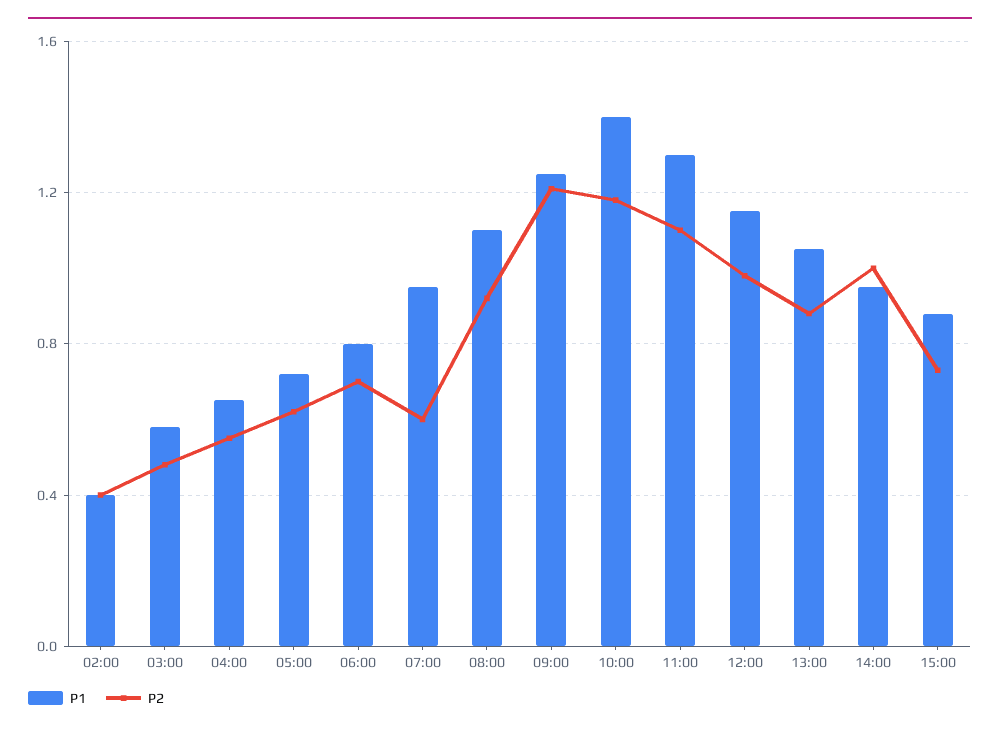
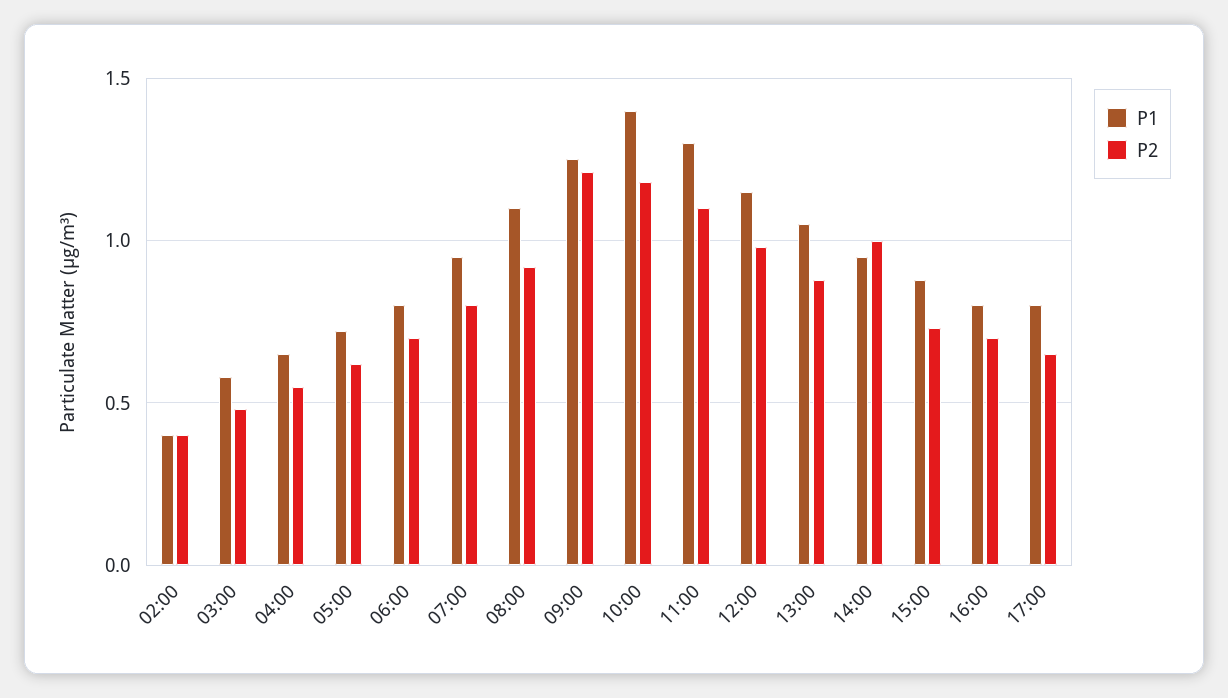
P2, 07:00: 0.6 -> 0.8
P1, 16:00: none -> 0.8
P2, 16:00: none -> 0.7
P1, 17:00: none -> 0.8
P2, 17:00: none -> 0.65

